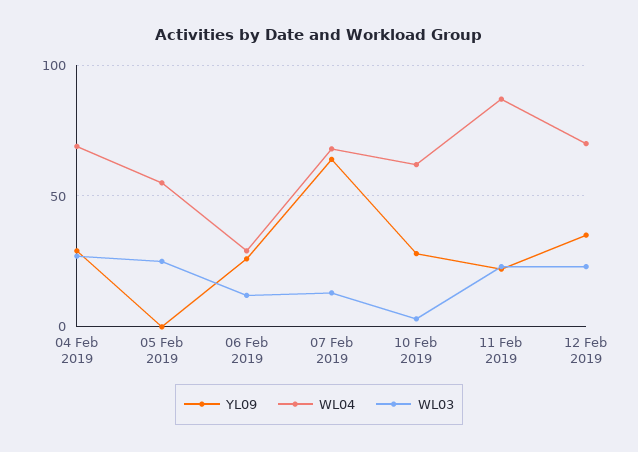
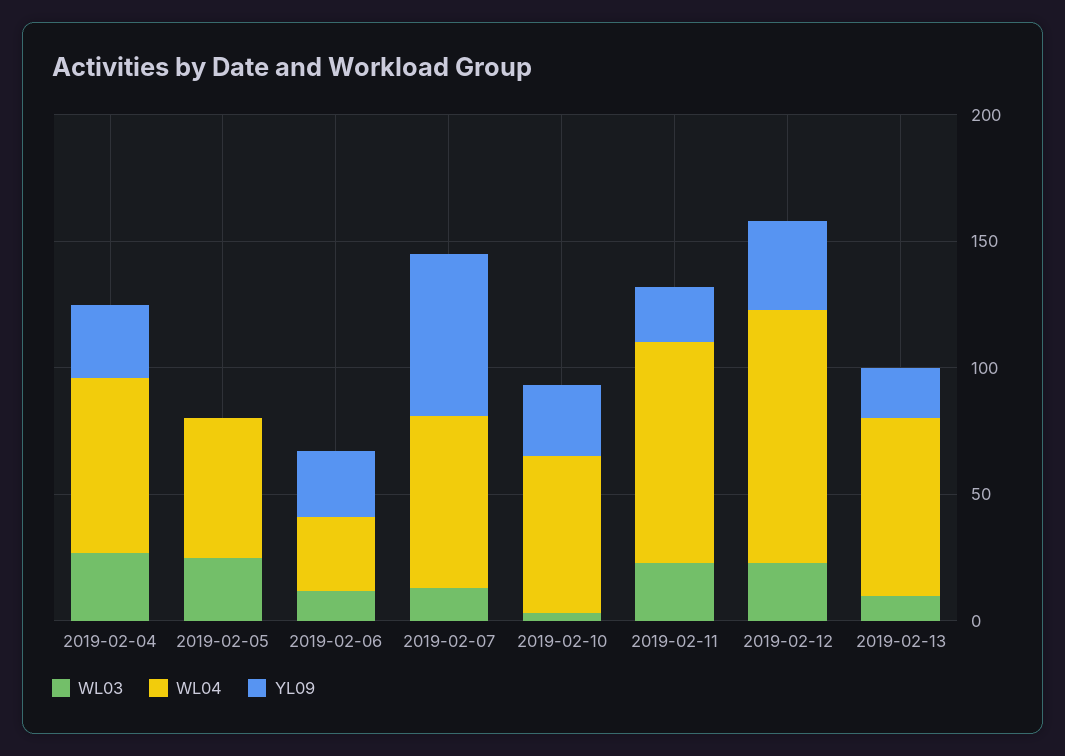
WL04, 12 Feb 2019: 70 -> 100
WL03, 2019-02-13: none -> 10
WL04, 2019-02-13: none -> 70
YL09, 2019-02-13: none -> 20

